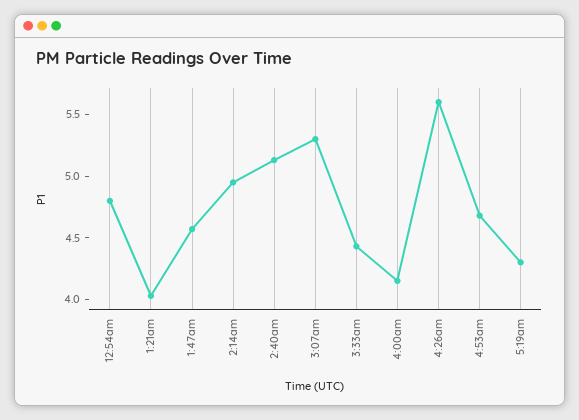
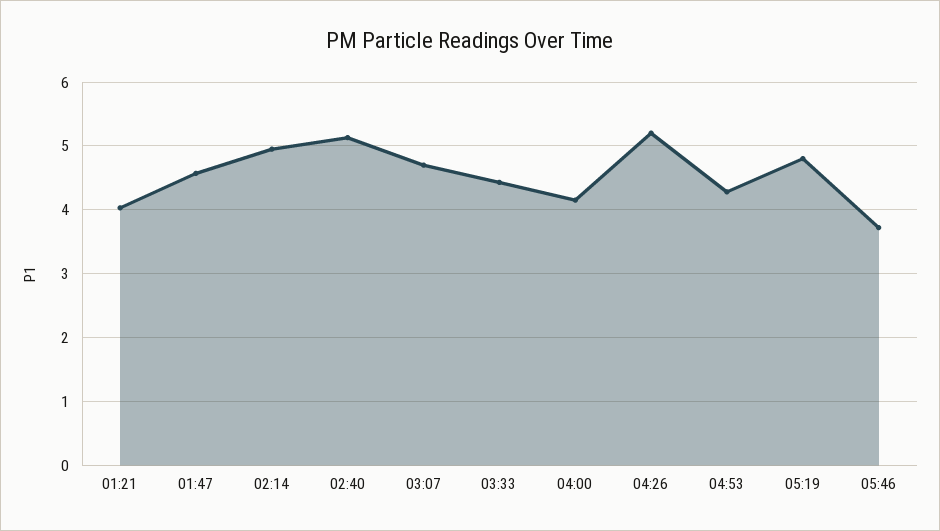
12:54am: 4.8 -> none
3:07am: 5.3 -> 4.7
4:26am: 5.6 -> 5.2
4:53am: 4.7 -> 4.3
5:19am: 4.3 -> 4.8
05:46: none -> 3.7

